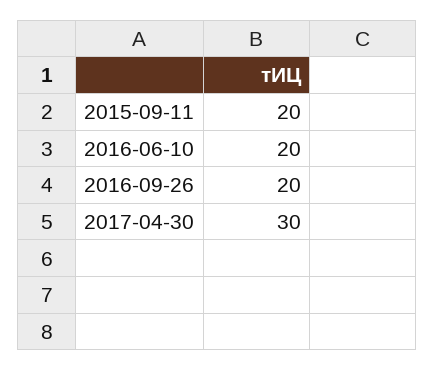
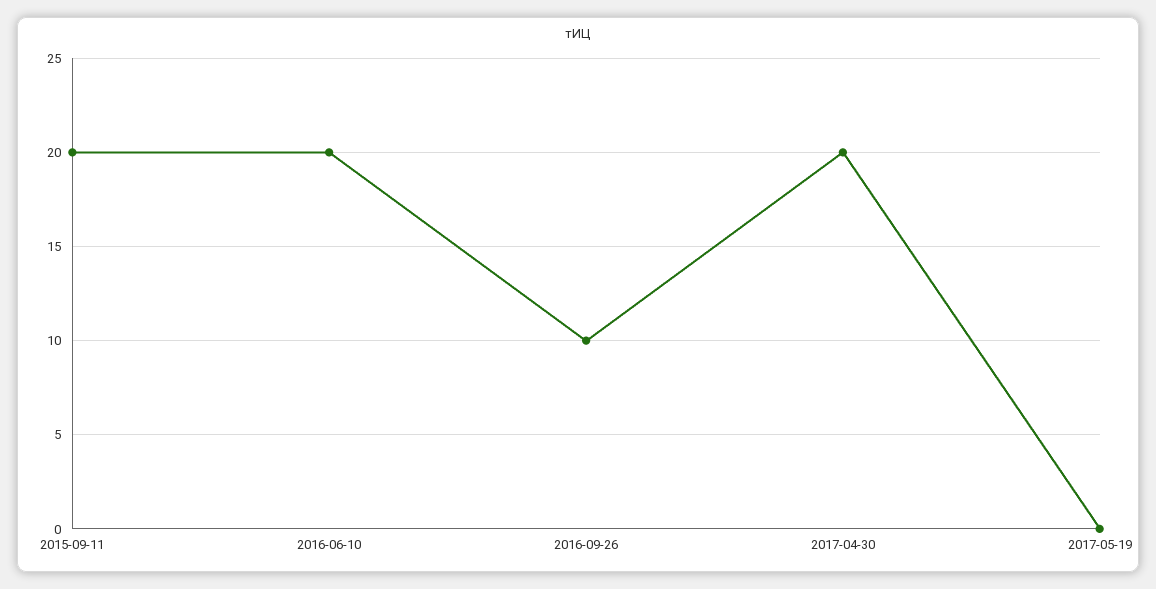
2016-09-26: 20 -> 10
2017-04-30: 30 -> 20
2017-05-19: none -> 0

